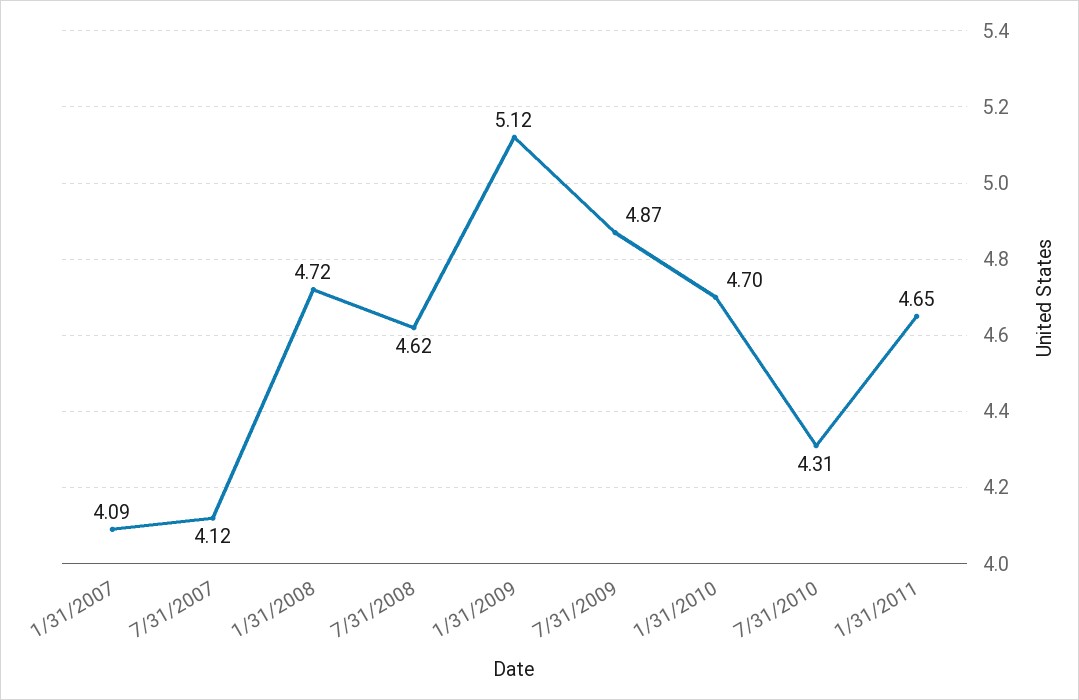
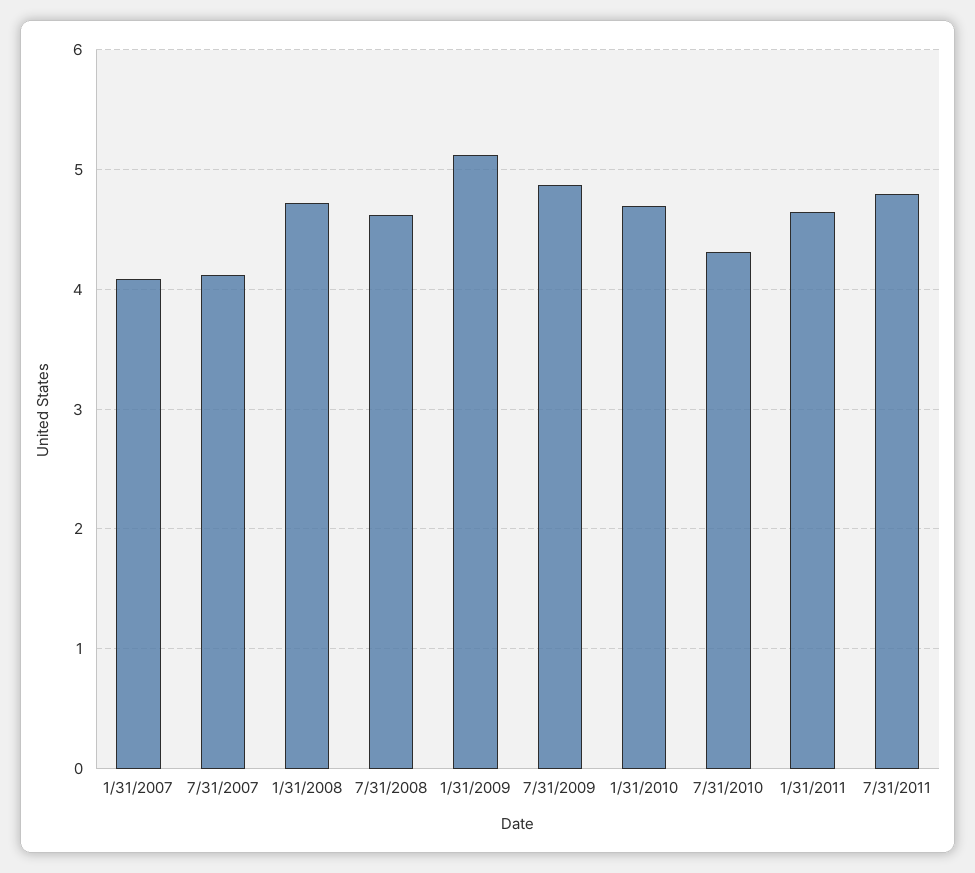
7/31/2011: none -> 4.8

